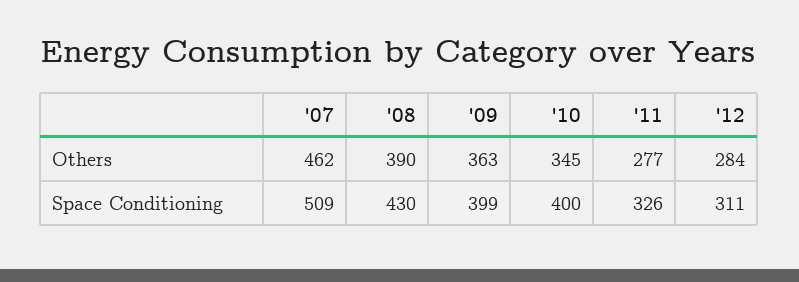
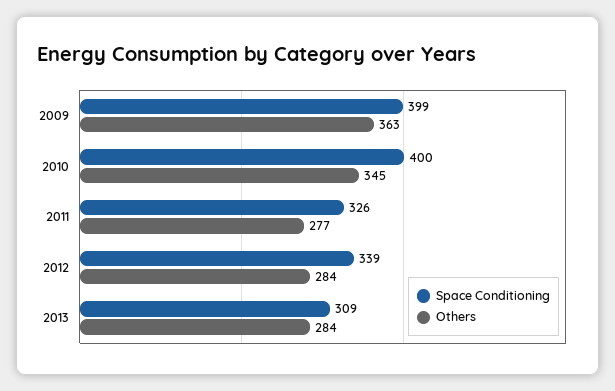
Others, '07: 462 -> none
Others, '08: 390 -> none
Space Conditioning, '07: 509 -> none
Space Conditioning, '08: 430 -> none
Space Conditioning, '12: 311 -> 339
Space Conditioning, 2013: none -> 309
Others, 2013: none -> 284

